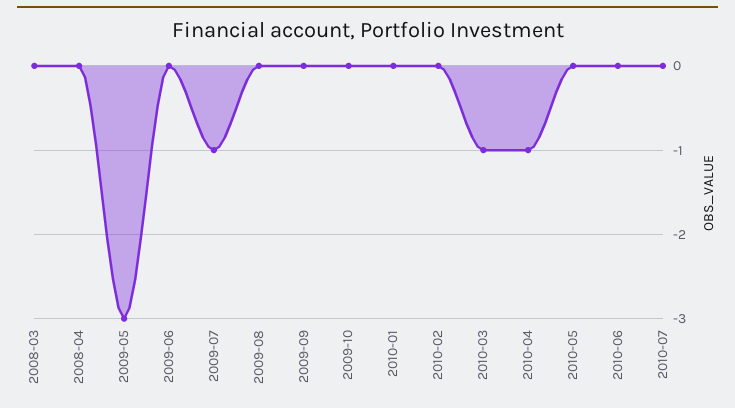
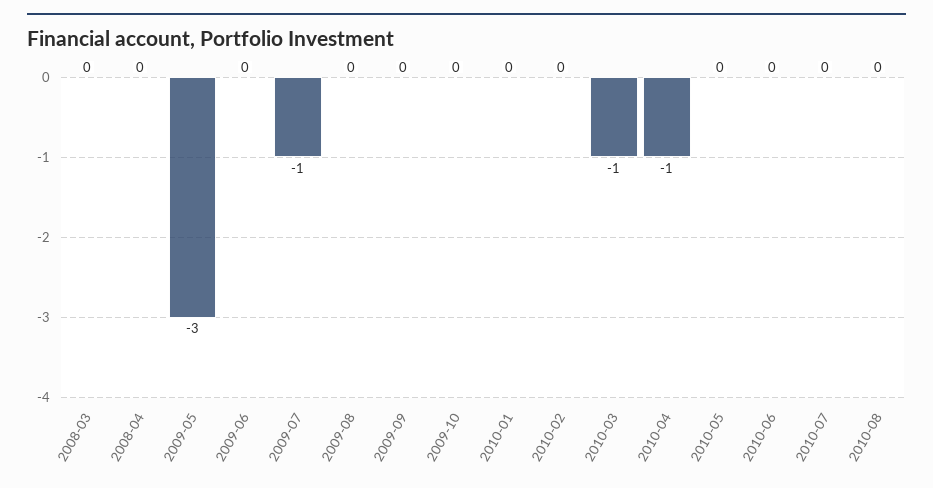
2010-08: none -> 0

